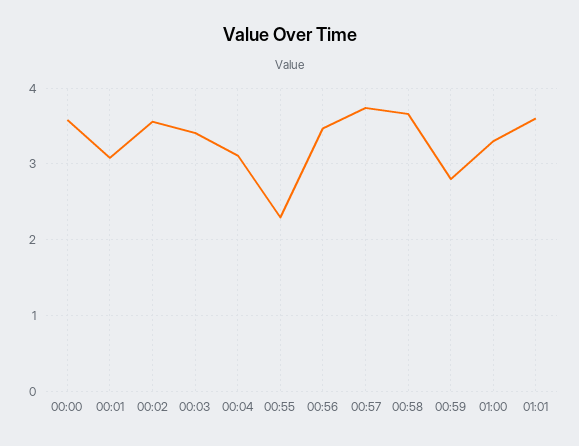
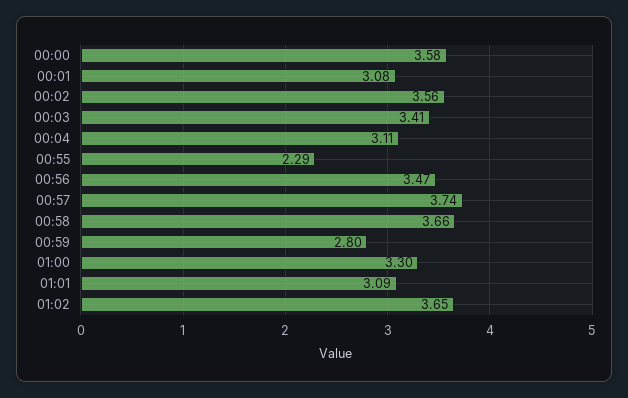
01:01: 3.6 -> 3.09
01:02: none -> 3.65

